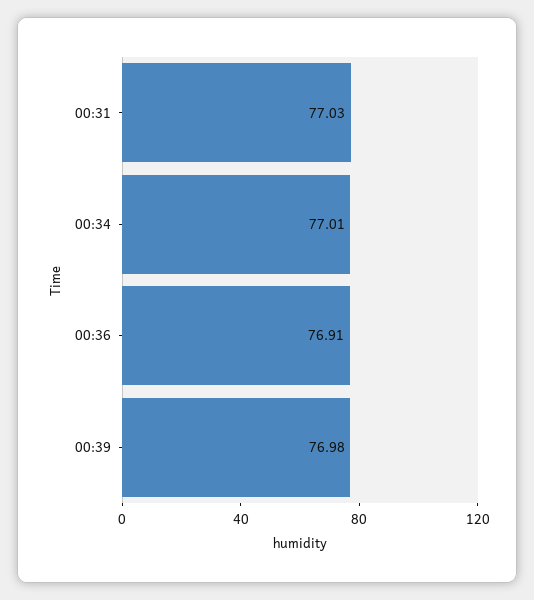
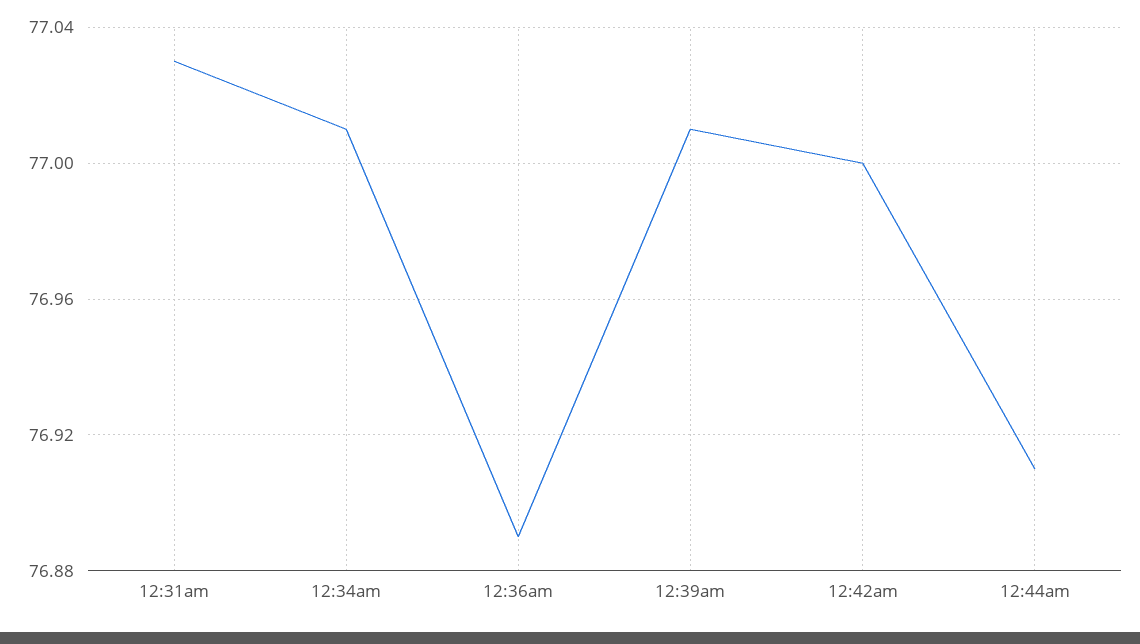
00:36: 76.91 -> 76.89
00:39: 76.98 -> 77.01
12:42am: none -> 77
12:44am: none -> 76.91

